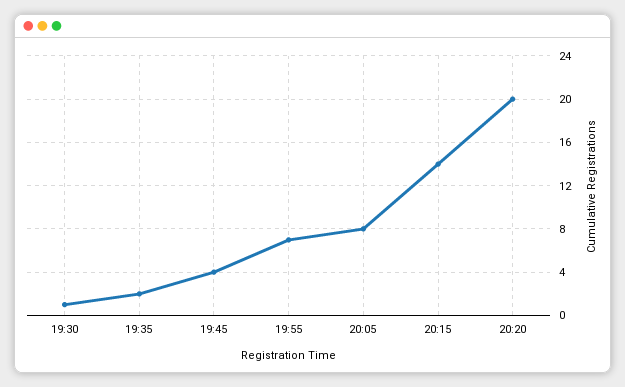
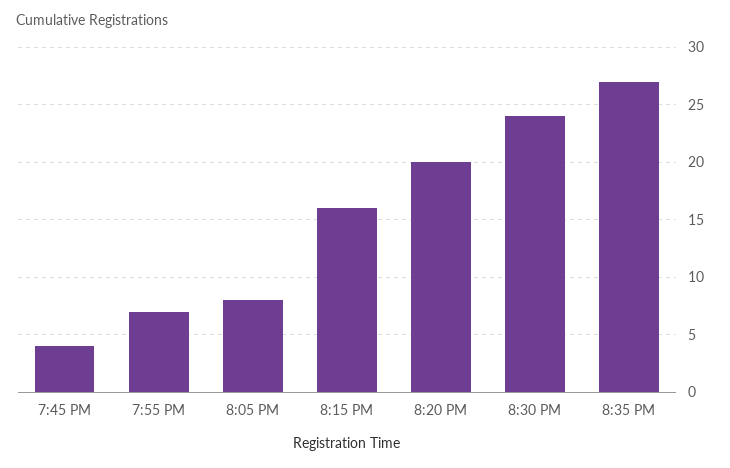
19:30: 1 -> none
19:35: 2 -> none
20:15: 14 -> 16
8:30 PM: none -> 24
8:35 PM: none -> 27

